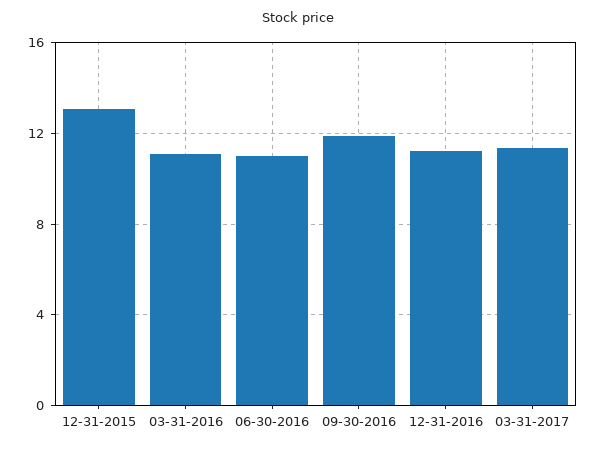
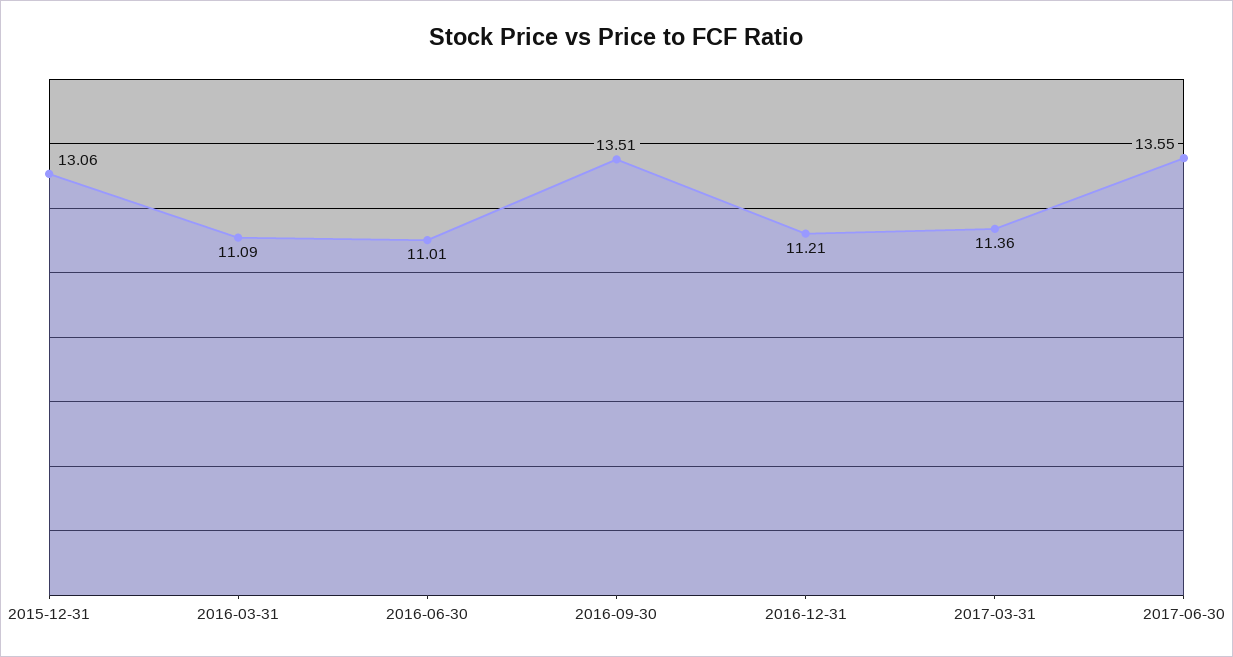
09-30-2016: 12 -> 13.51
2017-06-30: none -> 13.55

